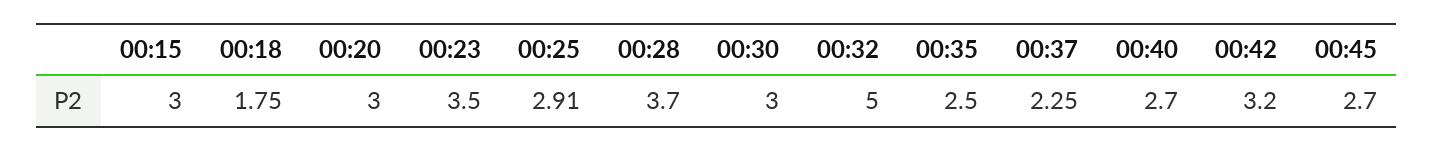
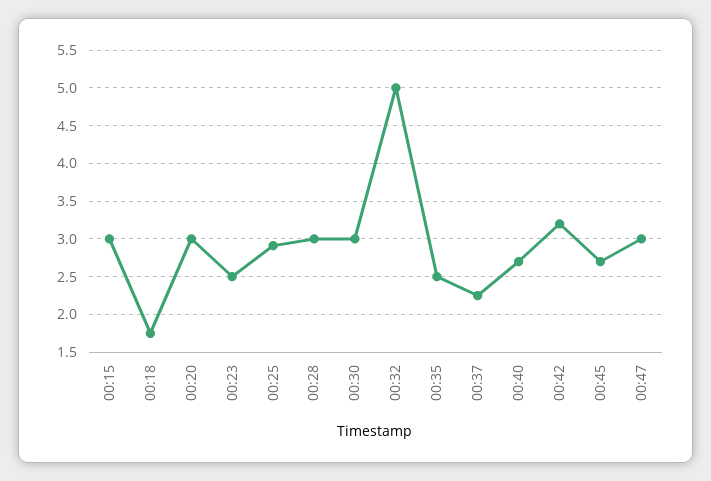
00:23: 3.5 -> 2.5
00:28: 3.7 -> 3
00:47: none -> 3

